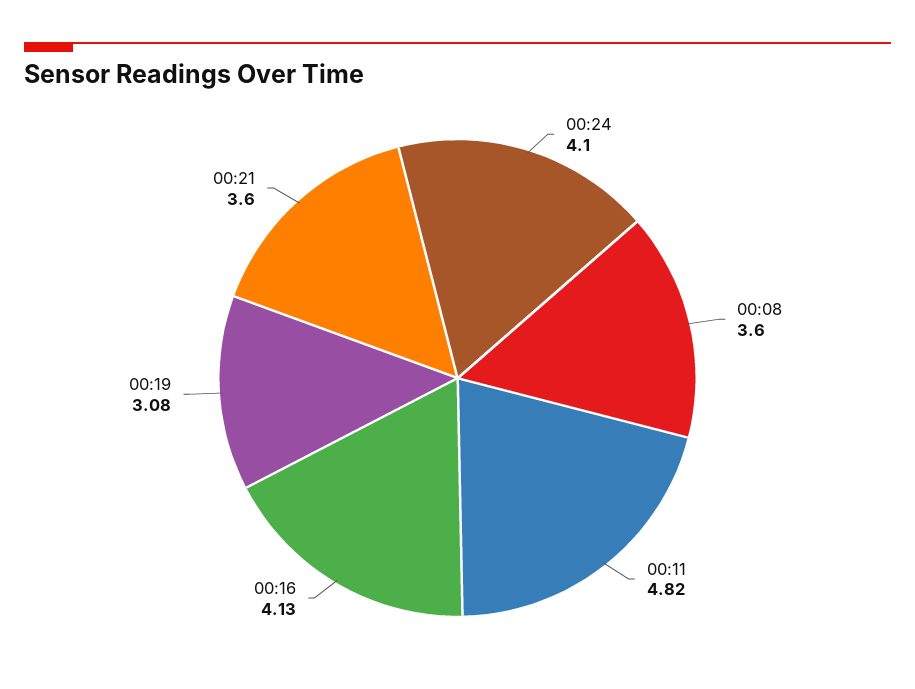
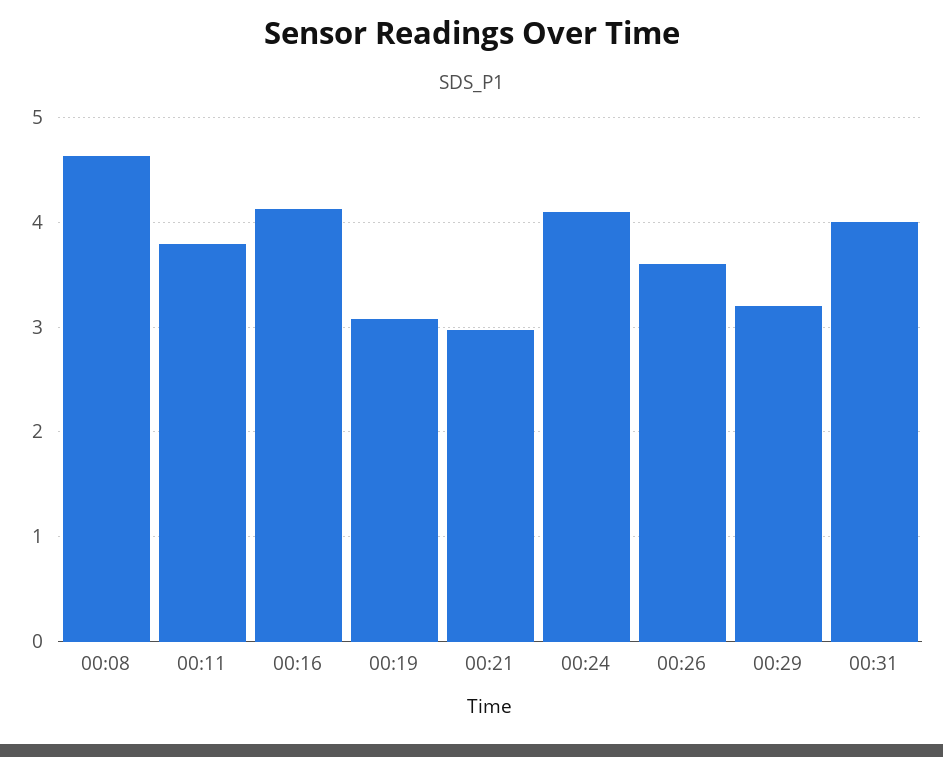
00:08: 3.6 -> 4.6
00:11: 4.82 -> 3.8
00:21: 3.6 -> 3
00:26: none -> 3.6
00:29: none -> 3.2
00:31: none -> 4

